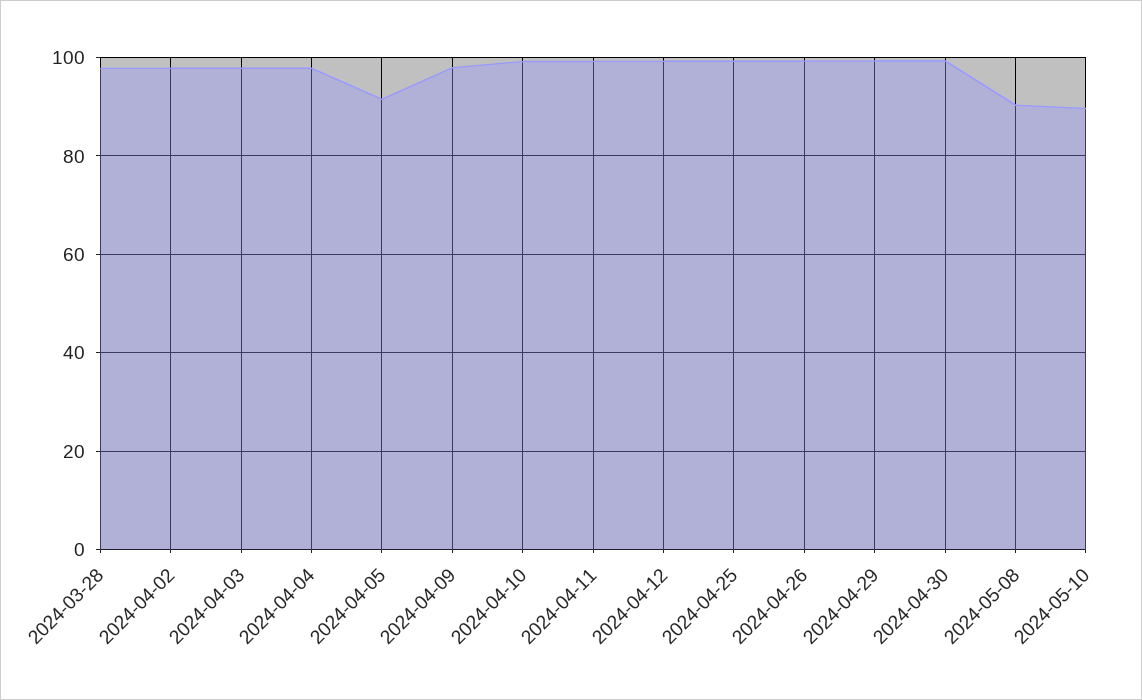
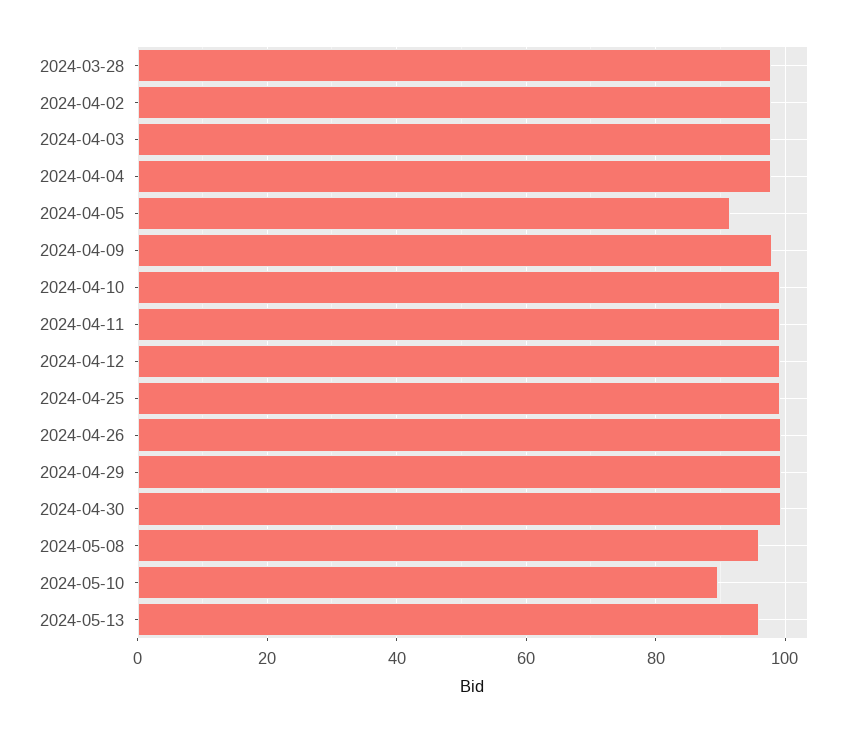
2024-05-08: 90 -> 96
2024-05-13: none -> 96

